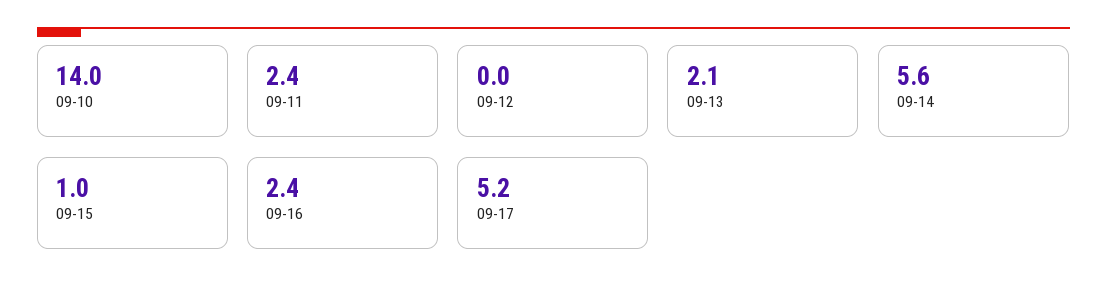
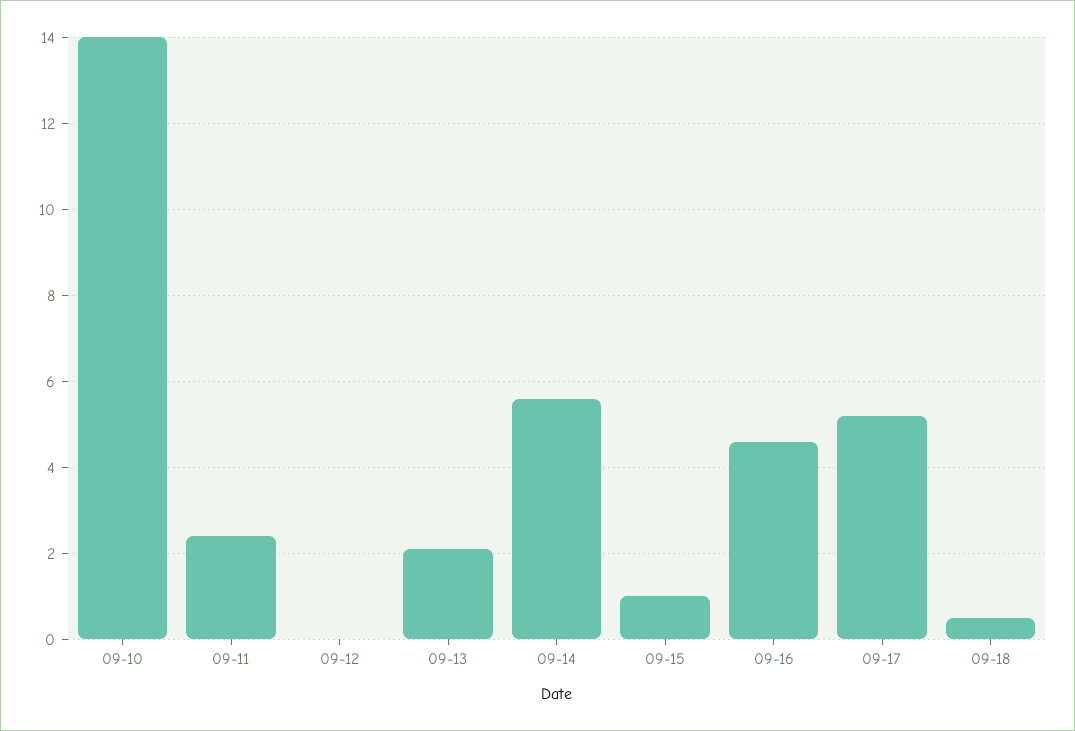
09-16: 2.4 -> 4.5
09-18: none -> 0.5

